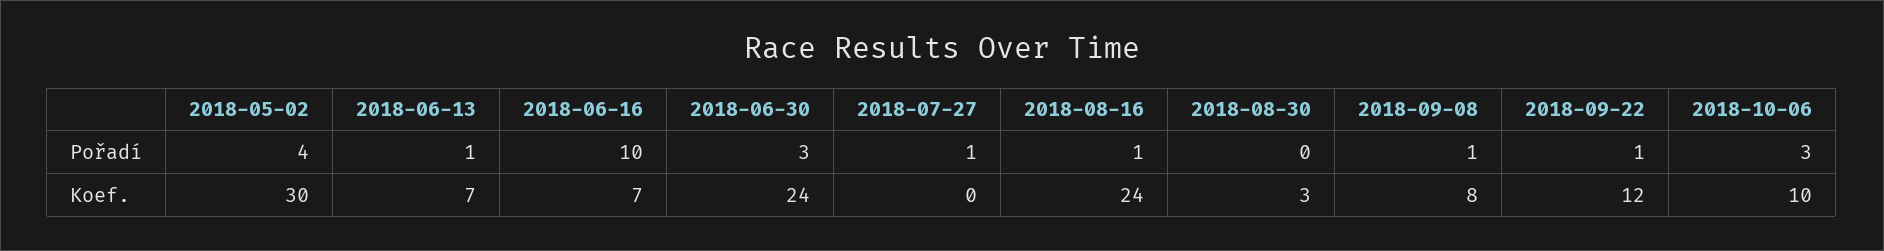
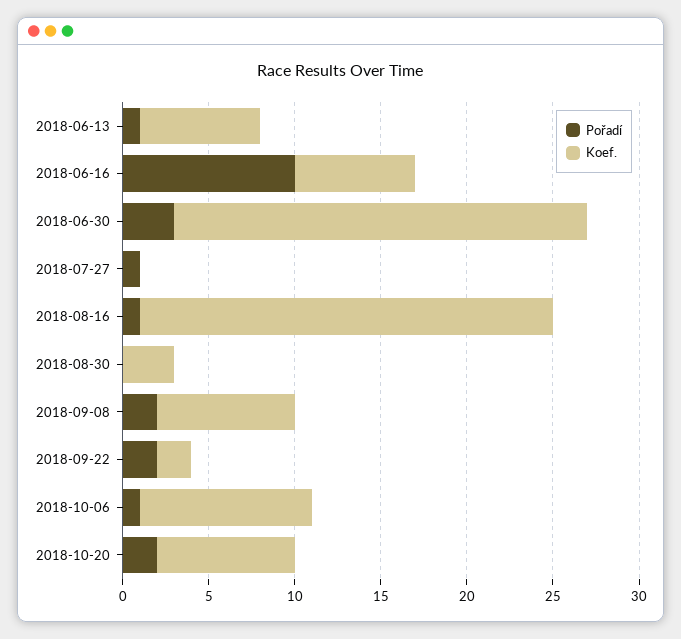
Pořadí, 2018-05-02: 4 -> none
Pořadí, 2018-09-08: 1 -> 2
Pořadí, 2018-09-22: 1 -> 2
Pořadí, 2018-10-06: 3 -> 1
Koef., 2018-05-02: 30 -> none
Koef., 2018-09-22: 12 -> 2
Pořadí, 2018-10-20: none -> 2
Koef., 2018-10-20: none -> 8

